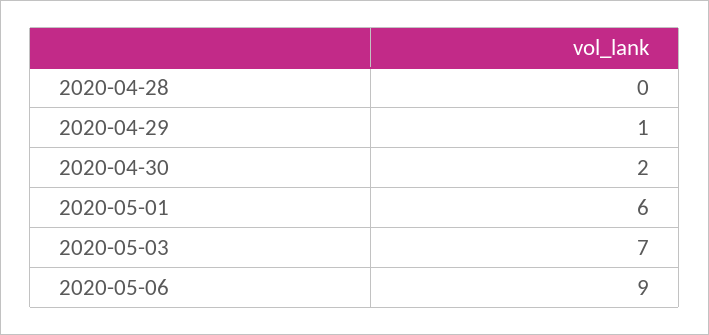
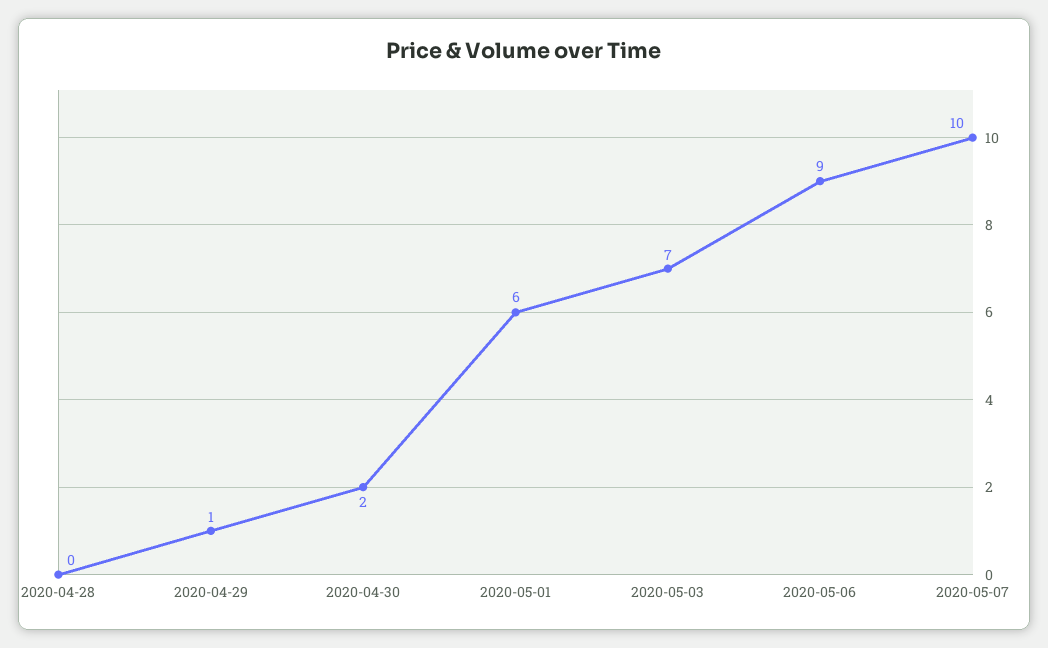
2020-05-07: none -> 10

